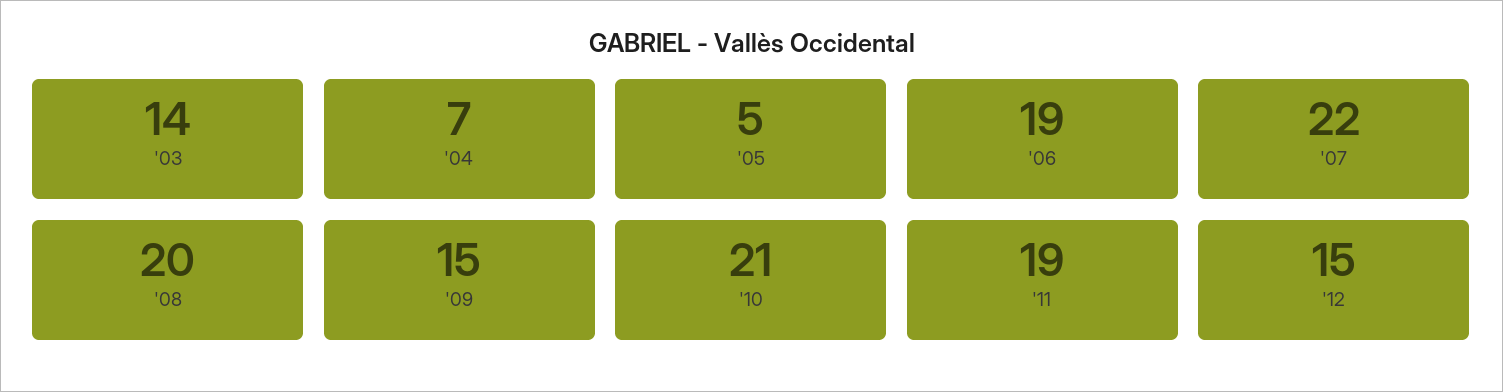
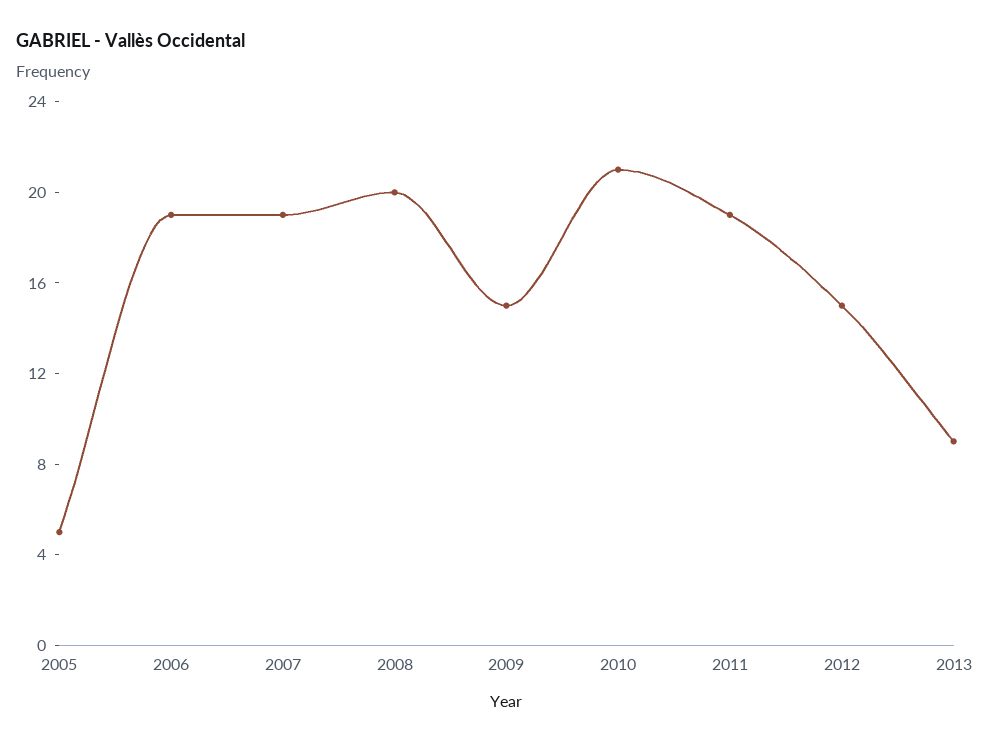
'03: 14 -> none
'04: 7 -> none
'07: 22 -> 19
2013: none -> 9

